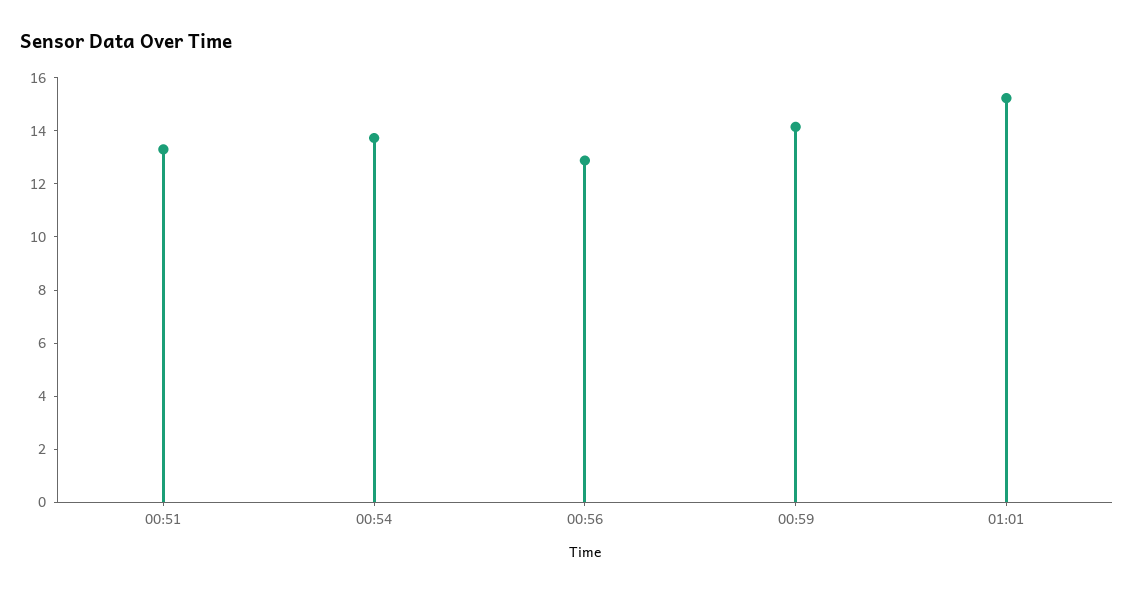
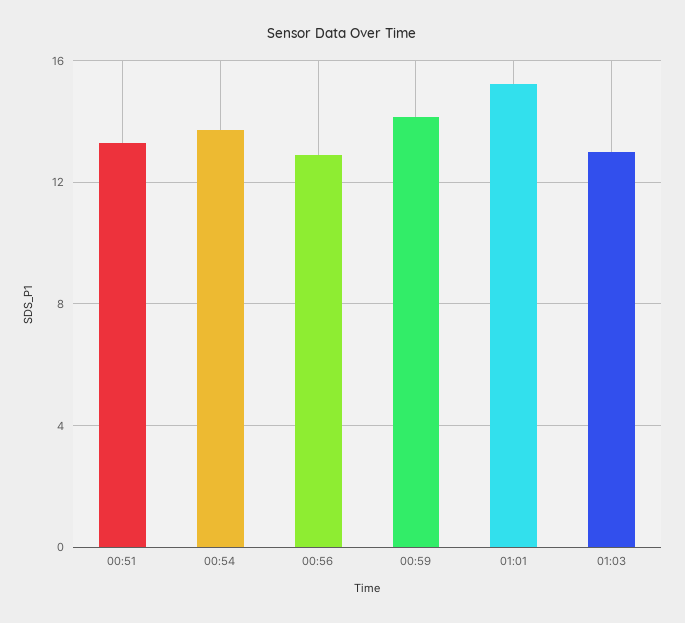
01:03: none -> 13

